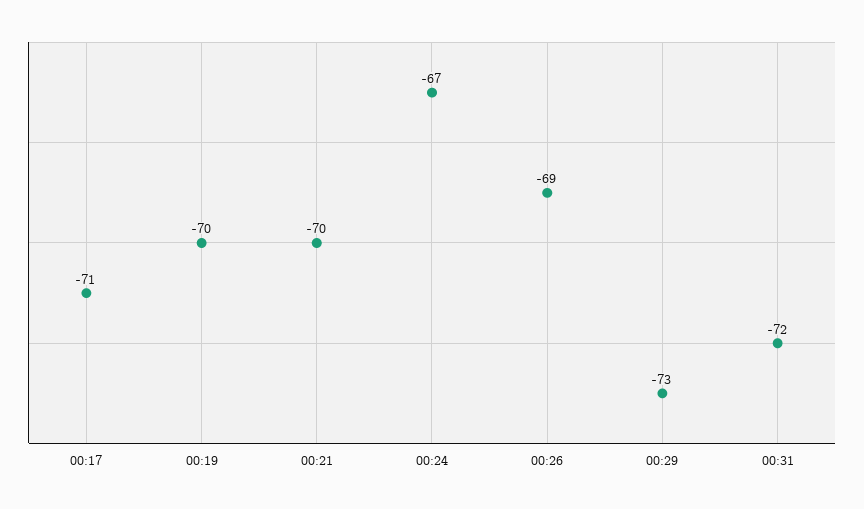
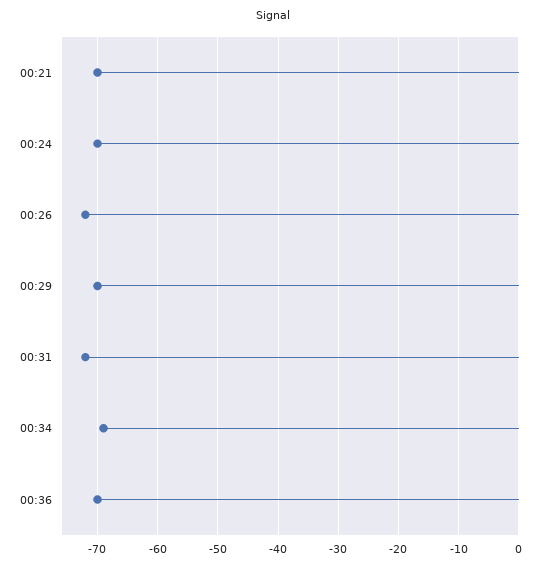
00:17: -71 -> none
00:19: -70 -> none
00:24: -67 -> -70
00:26: -69 -> -72
00:29: -73 -> -70
00:34: none -> -69
00:36: none -> -70

